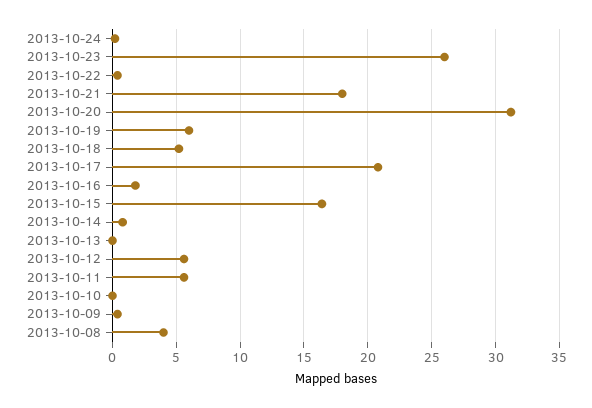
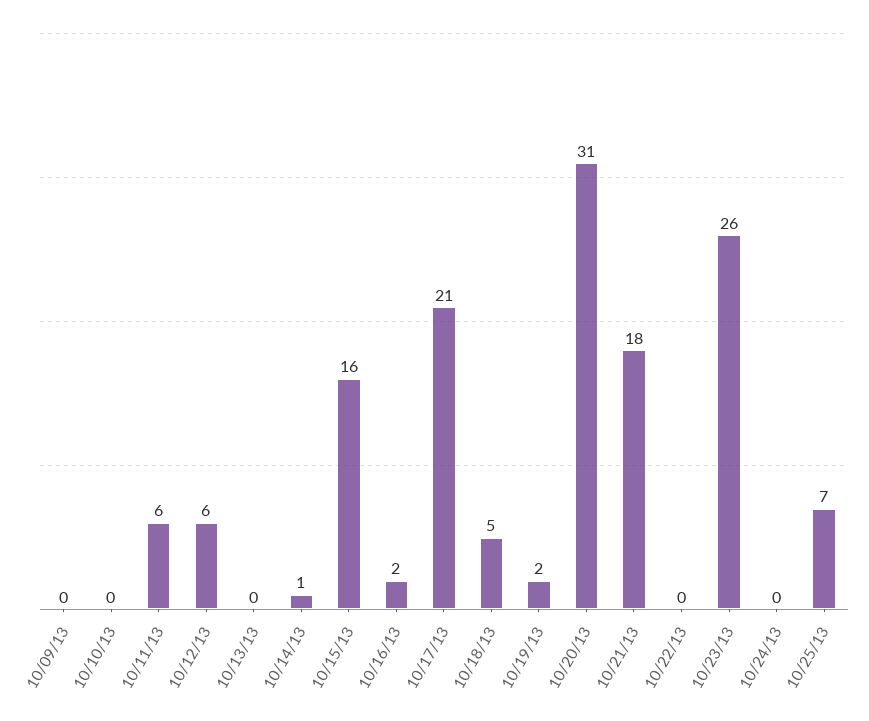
2013-10-19: 6 -> 2
2013-10-08: 4 -> none
10/25/13: none -> 7

